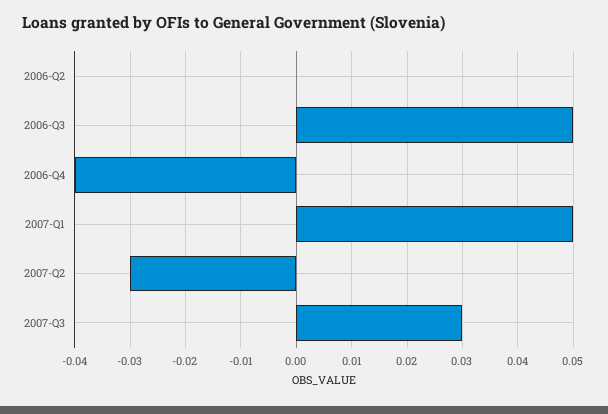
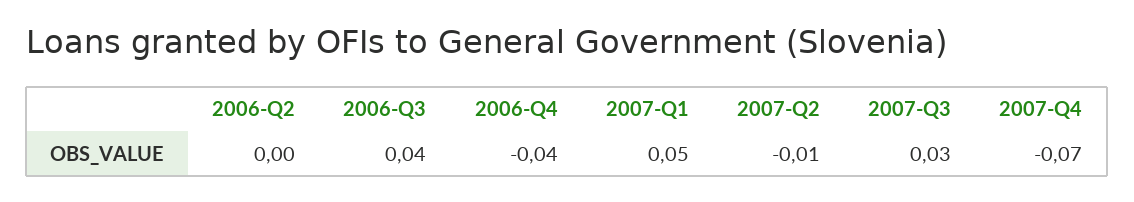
2006-Q3: 0.05 -> 0.04
2007-Q2: -0.03 -> -0.01
2007-Q4: none -> -0.07

